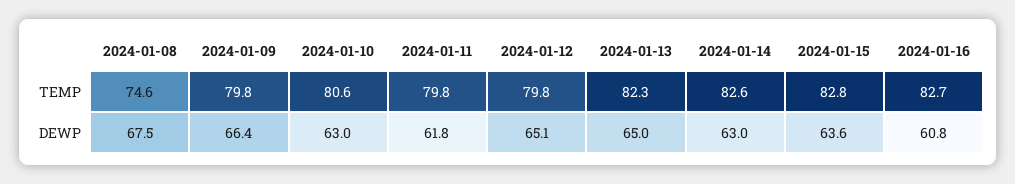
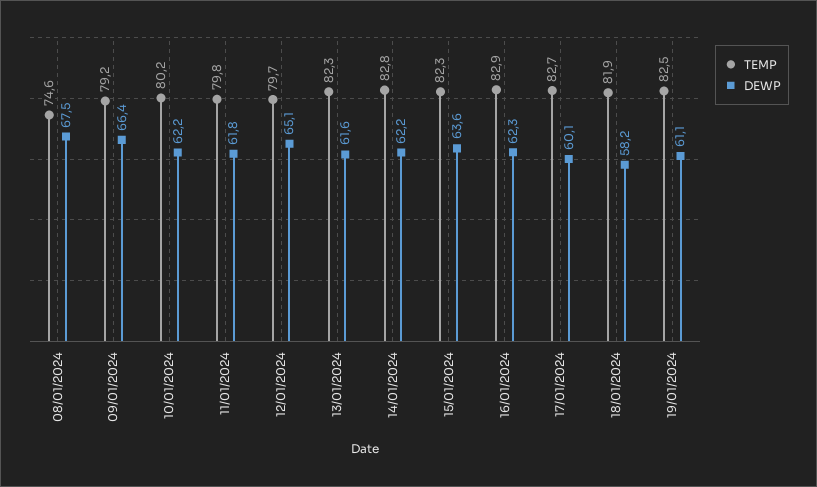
TEMP, 2024-01-09: 79.8 -> 79.2
TEMP, 2024-01-10: 80.6 -> 80.2
TEMP, 2024-01-12: 79.8 -> 79.7
TEMP, 2024-01-14: 82.6 -> 82.8
TEMP, 2024-01-15: 82.8 -> 82.3
TEMP, 2024-01-16: 82.7 -> 82.9
DEWP, 2024-01-10: 63 -> 62.2
DEWP, 2024-01-13: 65 -> 61.6
DEWP, 2024-01-14: 63 -> 62.2
DEWP, 2024-01-16: 60.8 -> 62.3
TEMP, 17/01/2024: none -> 82.7
DEWP, 17/01/2024: none -> 60.1
TEMP, 18/01/2024: none -> 81.9
DEWP, 18/01/2024: none -> 58.2
TEMP, 19/01/2024: none -> 82.5
DEWP, 19/01/2024: none -> 61.1

